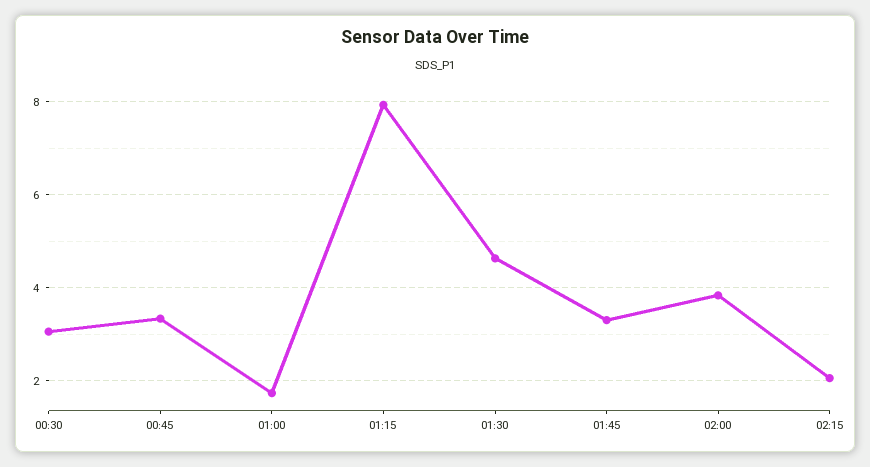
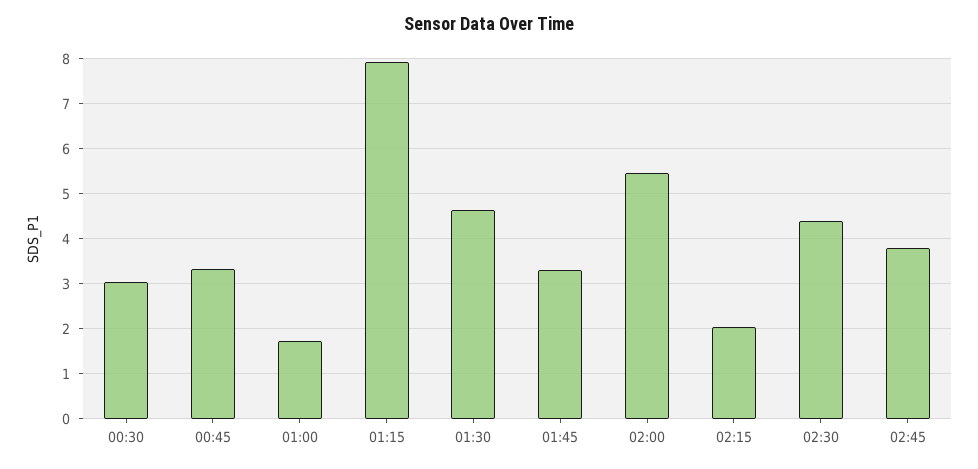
02:00: 3.8 -> 5.4
02:30: none -> 4.4
02:45: none -> 3.8

